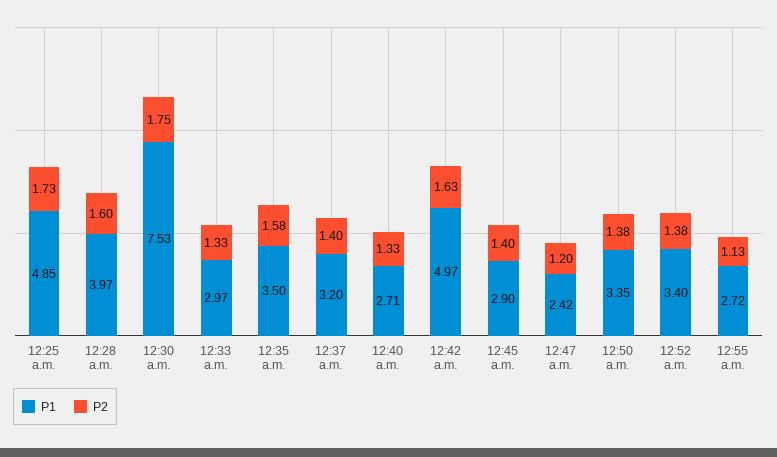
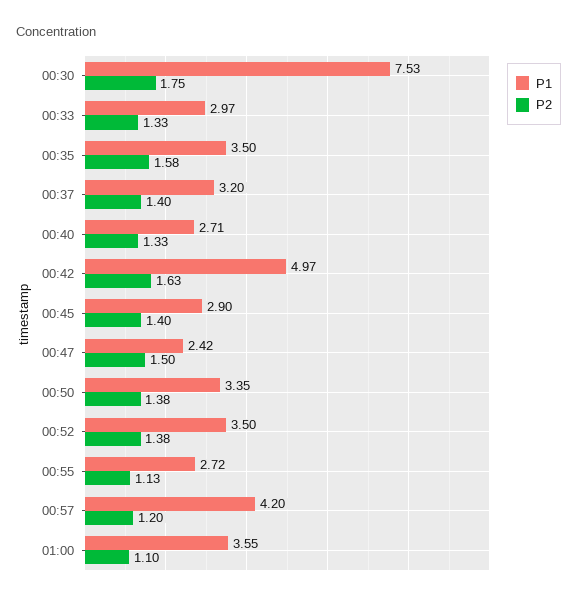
P1, 12:25 a.m.: 4.85 -> none
P2, 12:25 a.m.: 1.73 -> none
P1, 12:28 a.m.: 3.97 -> none
P2, 12:28 a.m.: 1.6 -> none
P2, 12:47 a.m.: 1.2 -> 1.5
P1, 12:52 a.m.: 3.4 -> 3.5
P1, 00:57: none -> 4.2
P2, 00:57: none -> 1.2
P1, 01:00: none -> 3.55
P2, 01:00: none -> 1.1

